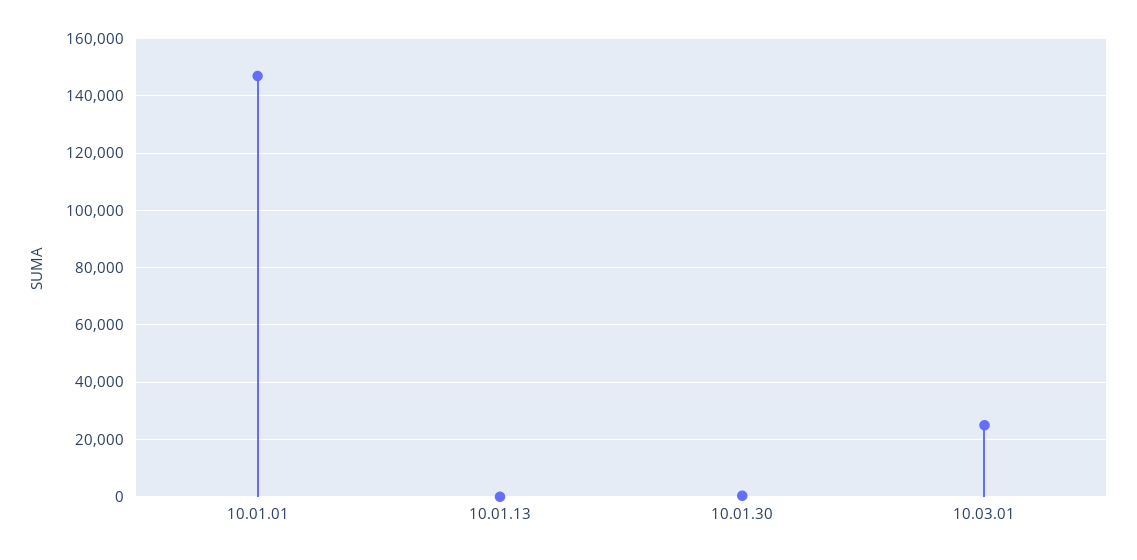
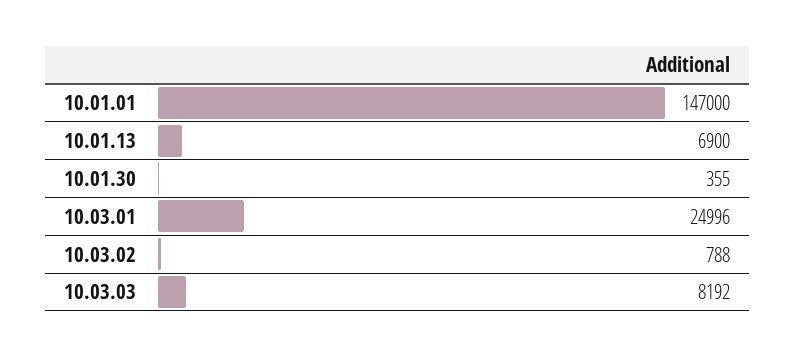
10.01.13: 0 -> 6900
10.03.02: none -> 788
10.03.03: none -> 8192

